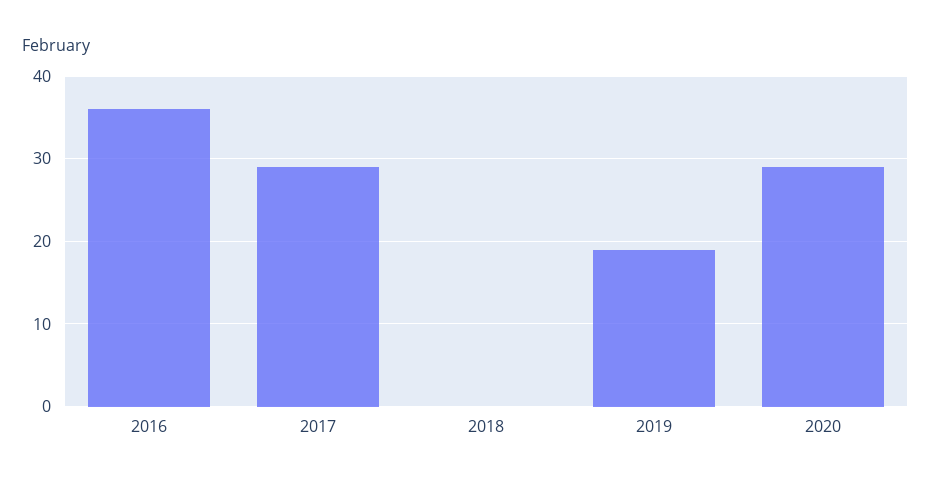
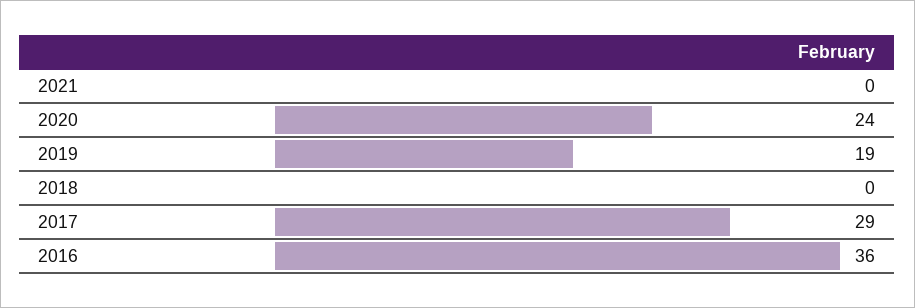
2020: 29 -> 24
2021: none -> 0

